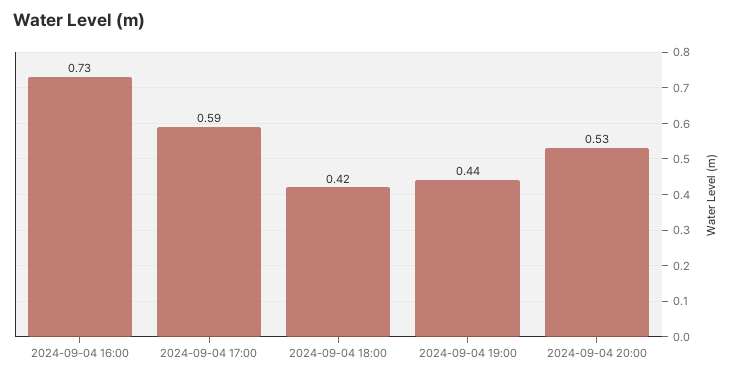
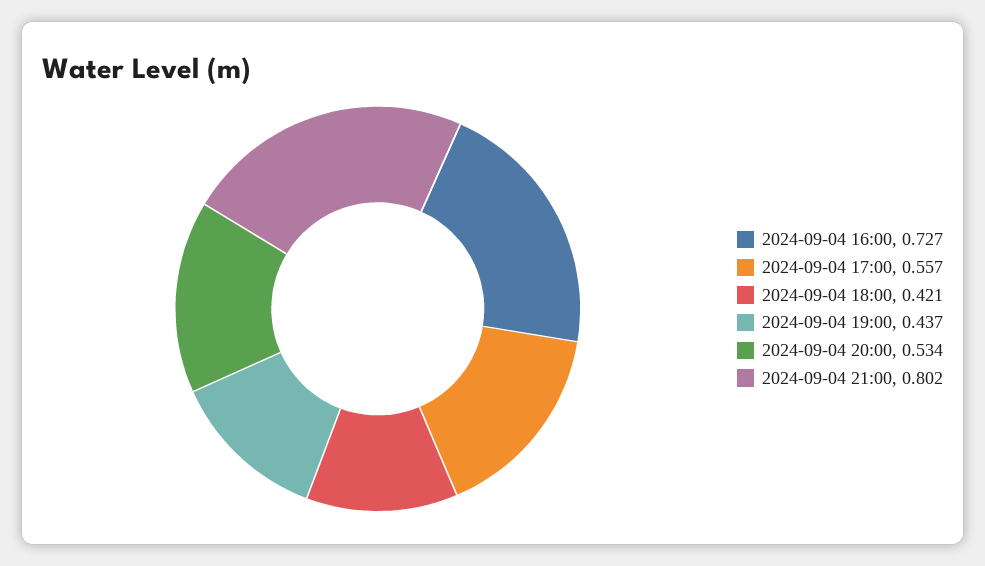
2024-09-04 17:00: 0.59 -> 0.557
2024-09-04 21:00: none -> 0.802

